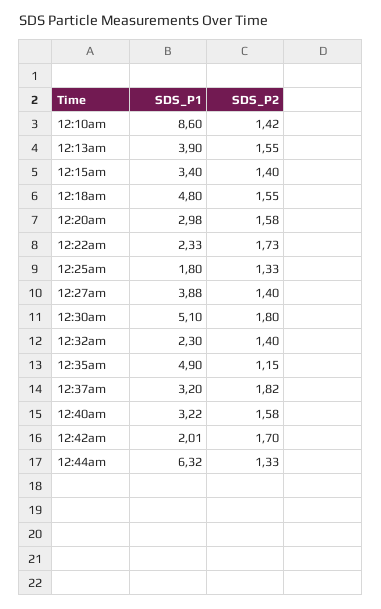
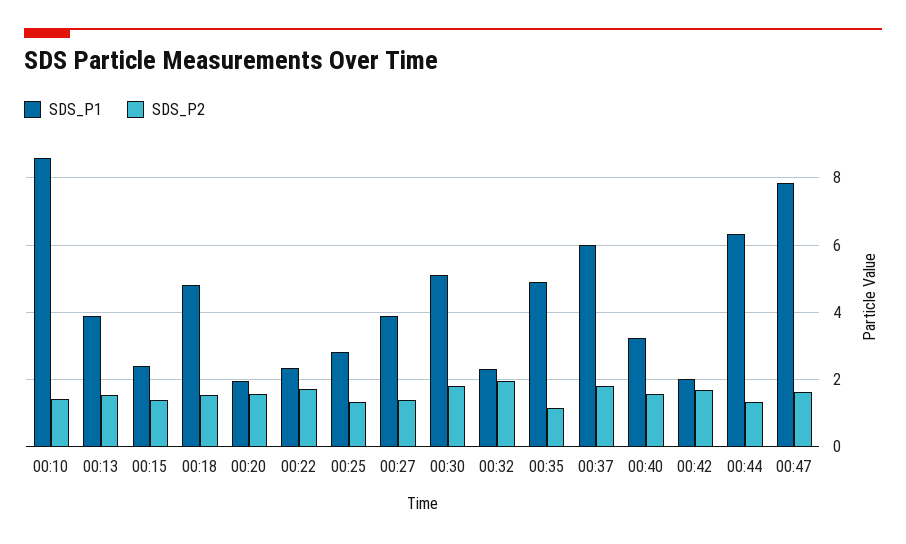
SDS_P1, 12:15am: 3.4 -> 2.4
SDS_P1, 12:20am: 2.98 -> 2
SDS_P1, 12:25am: 1.8 -> 2.8
SDS_P2, 12:32am: 1.4 -> 2
SDS_P1, 12:37am: 3.2 -> 6
SDS_P1, 00:47: none -> 7.8
SDS_P2, 00:47: none -> 1.6

